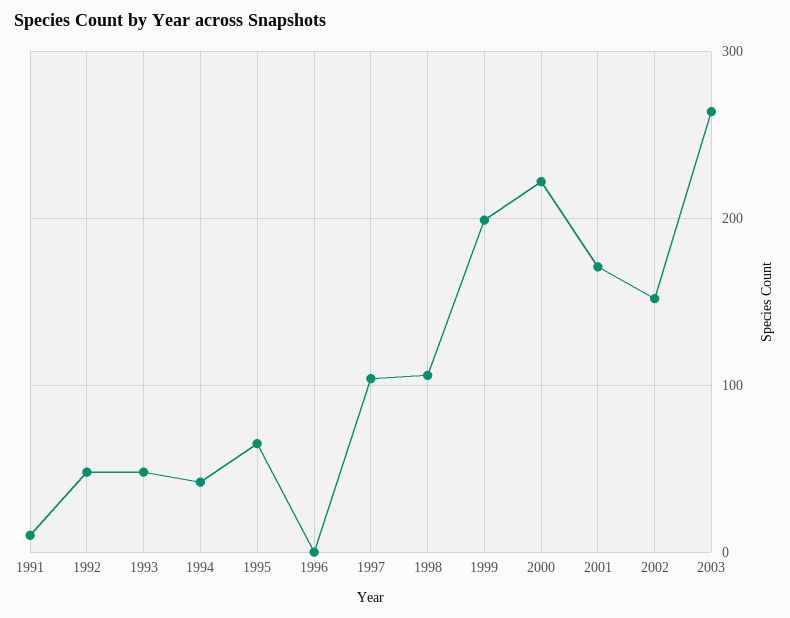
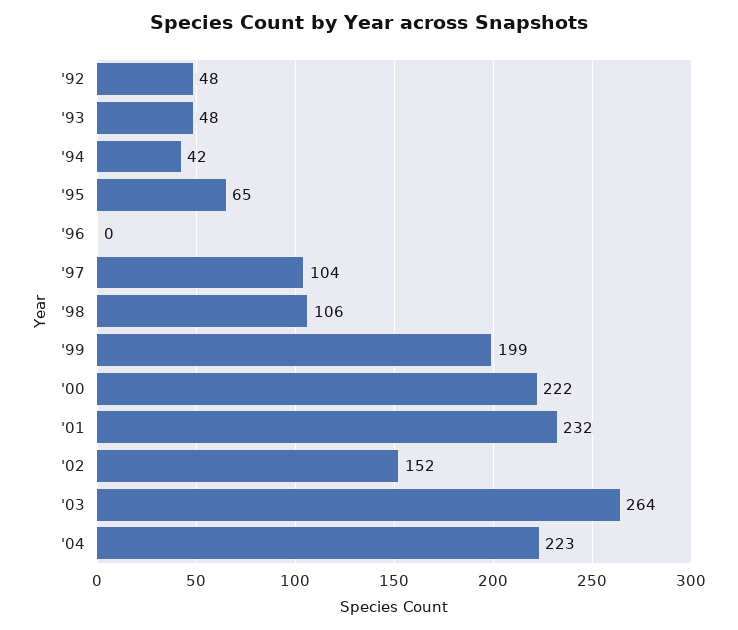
1991: 10 -> none
2001: 170 -> 232
'04: none -> 223

